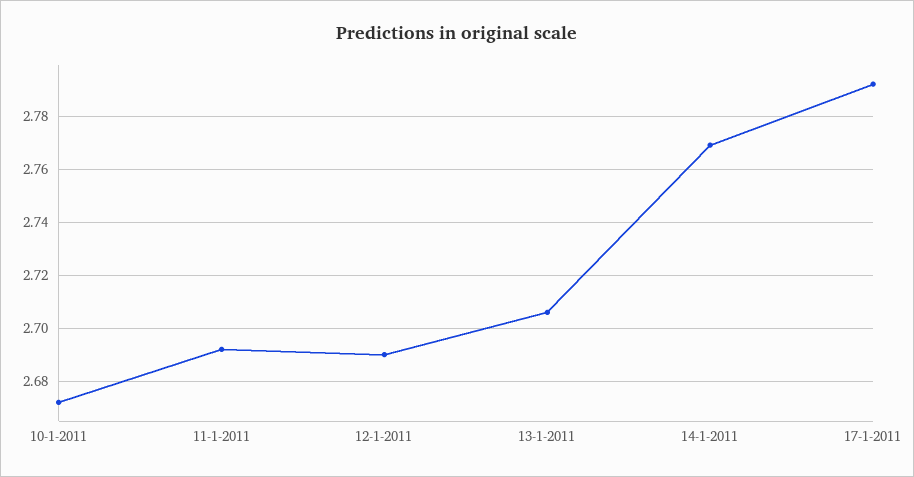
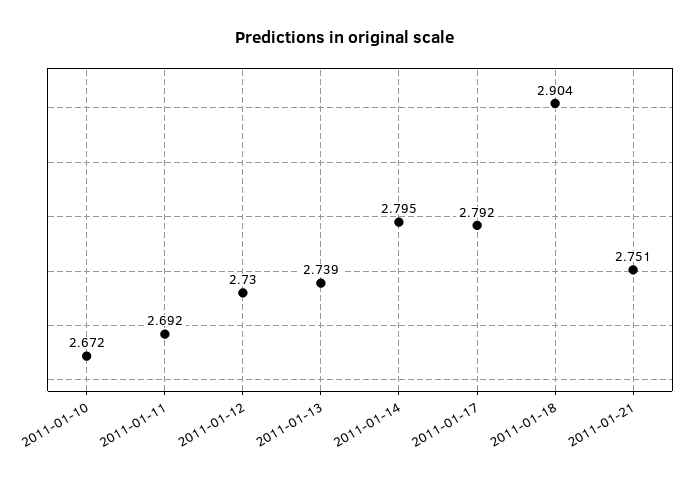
12-1-2011: 2.69 -> 2.73
13-1-2011: 2.705 -> 2.739
14-1-2011: 2.77 -> 2.795
2011-01-18: none -> 2.904
2011-01-21: none -> 2.751

